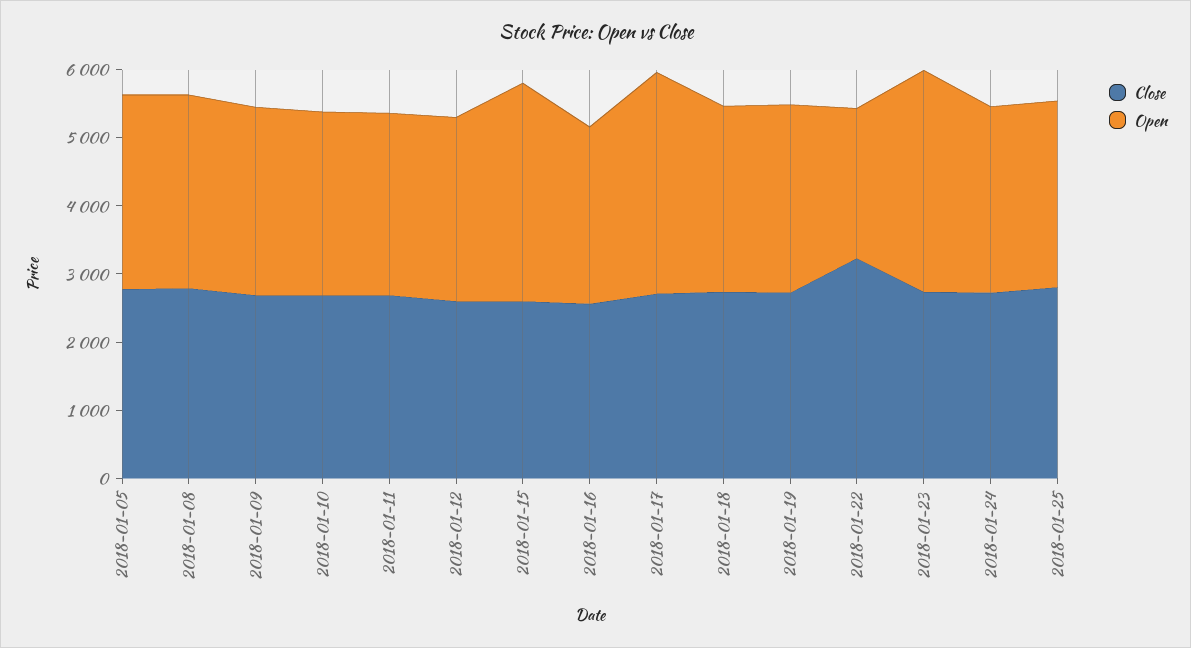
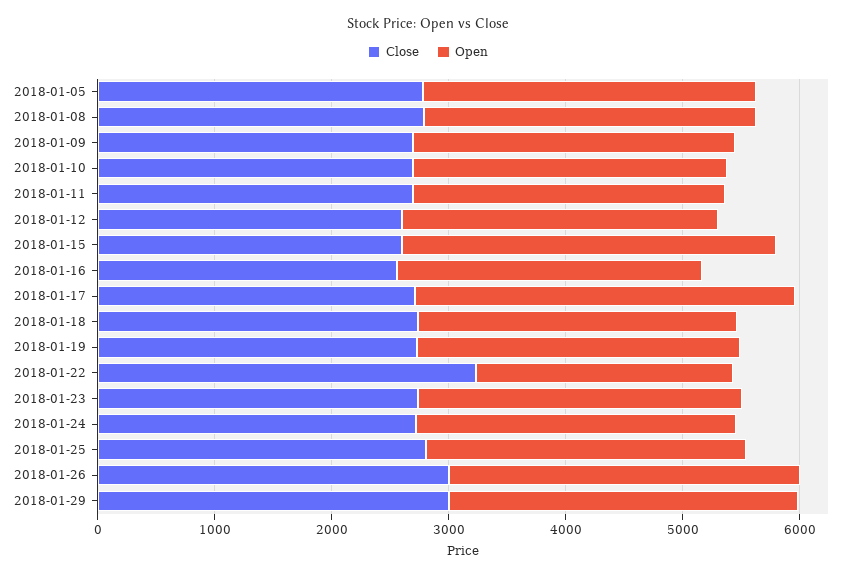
Open, 2018-01-23: 3200 -> 2800
Close, 2018-01-26: none -> 3000
Open, 2018-01-26: none -> 3000
Close, 2018-01-29: none -> 3000
Open, 2018-01-29: none -> 3000

